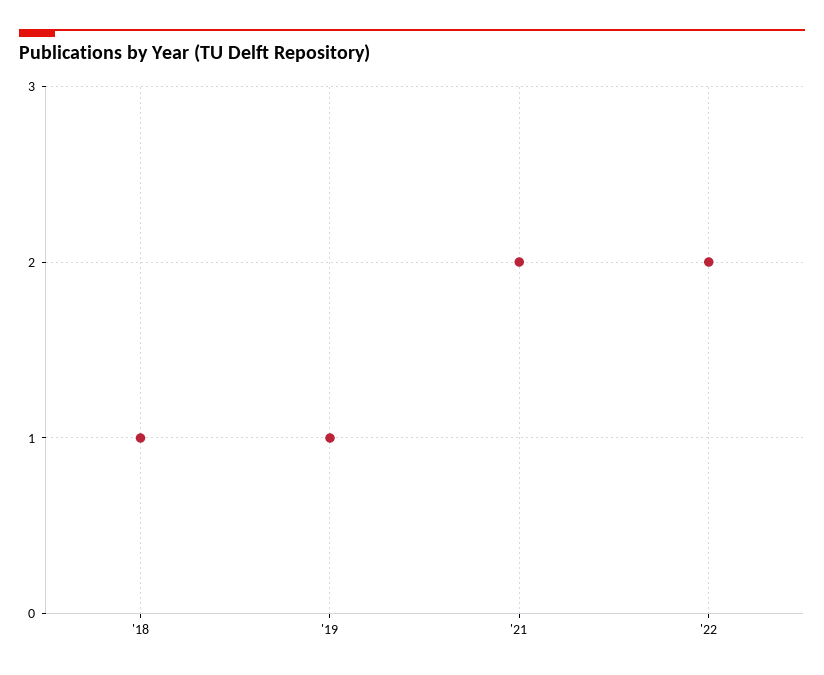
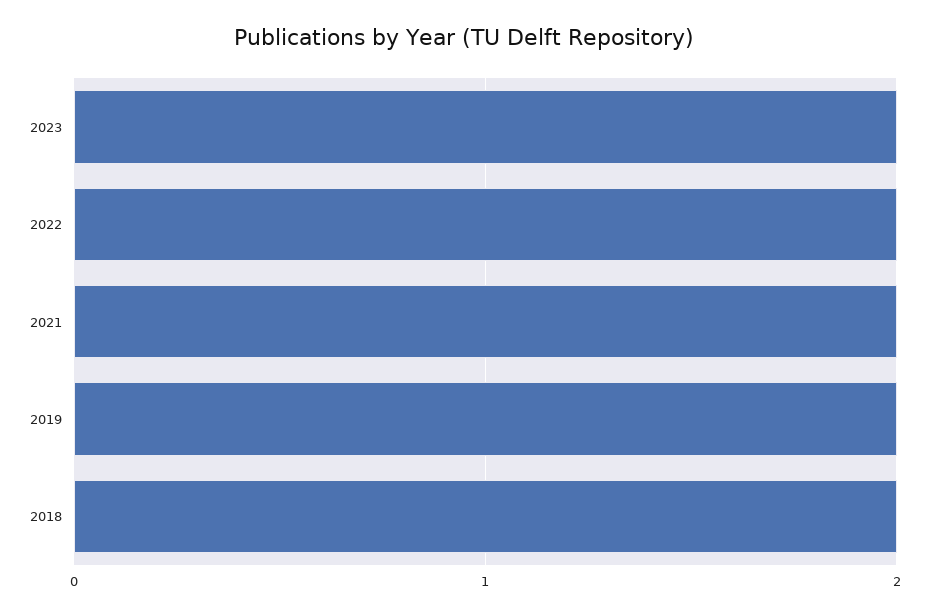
'18: 1 -> 2
'19: 1 -> 2
2023: none -> 2

